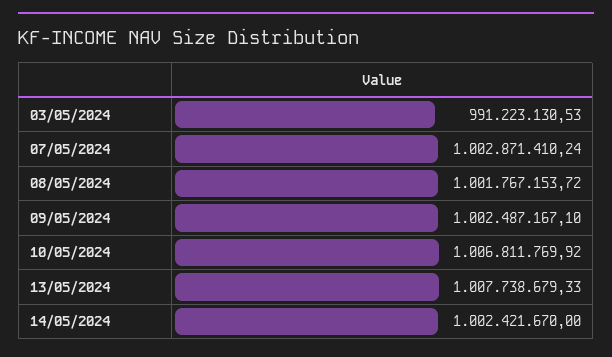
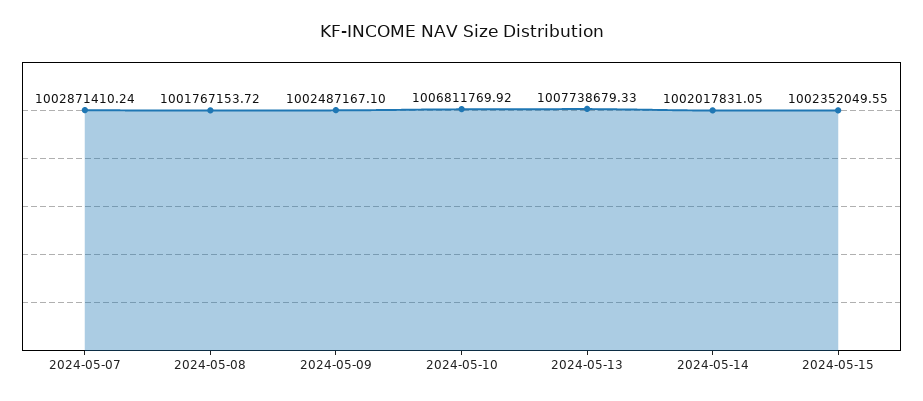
03/05/2024: 991223130.53 -> none
14/05/2024: 1002421670 -> 1002017831.05
2024-05-15: none -> 1002352049.55

